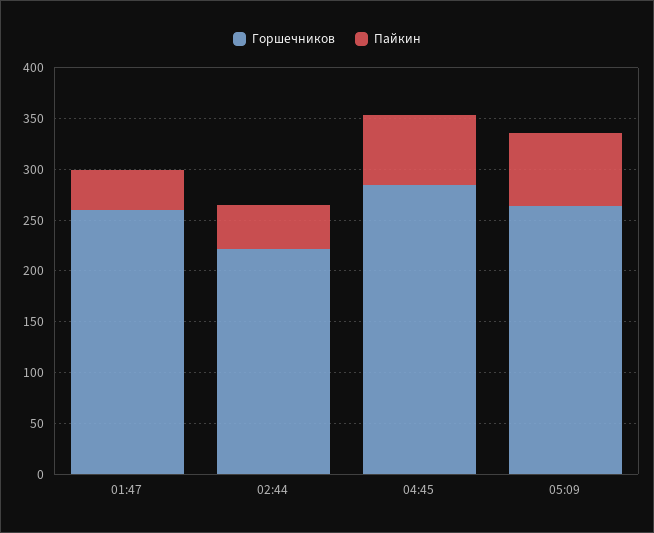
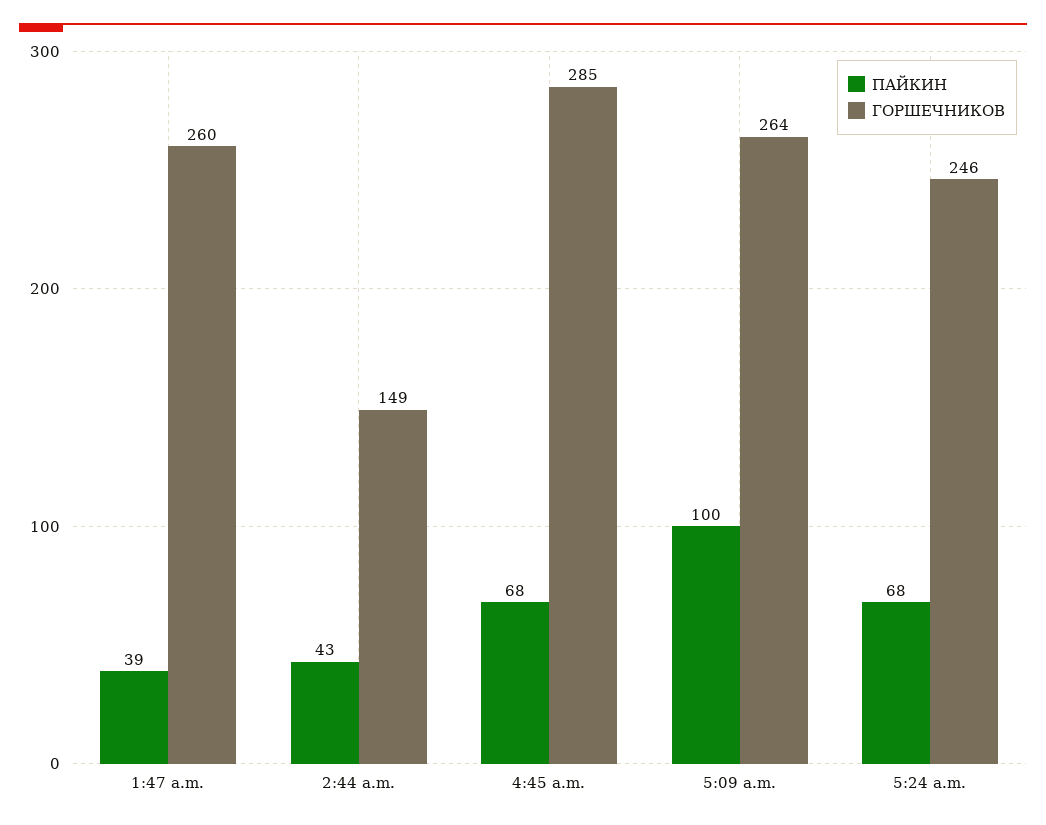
Горшечников, 02:44: 220 -> 149
Пайкин, 05:09: 70 -> 100
Пайкин, 5:24 a.m.: none -> 68
Горшечников, 5:24 a.m.: none -> 246

